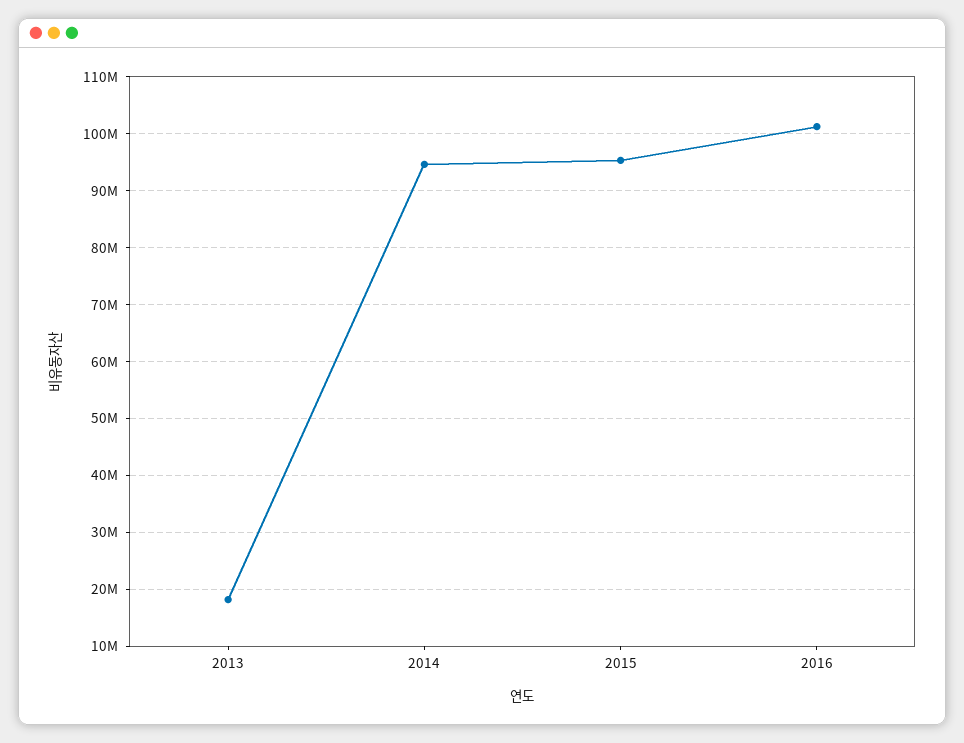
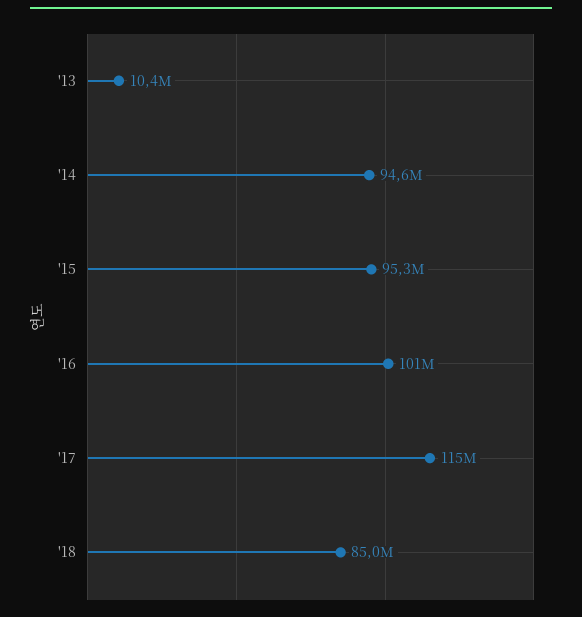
2013: 18000000 -> 10400000
'17: none -> 115000000
'18: none -> 85000000

